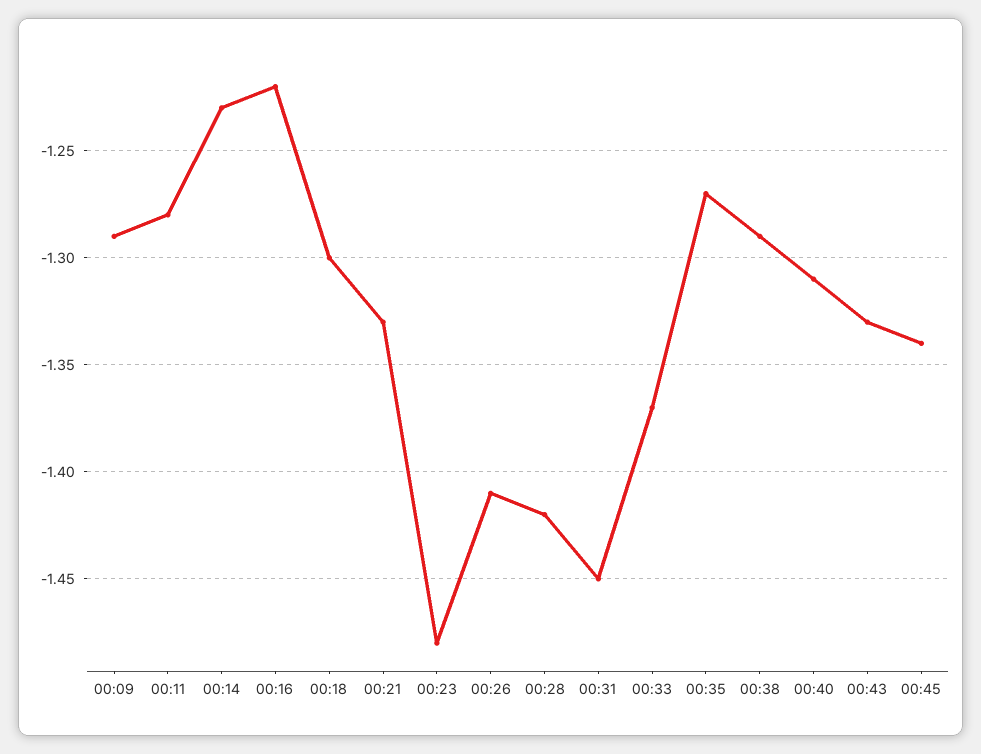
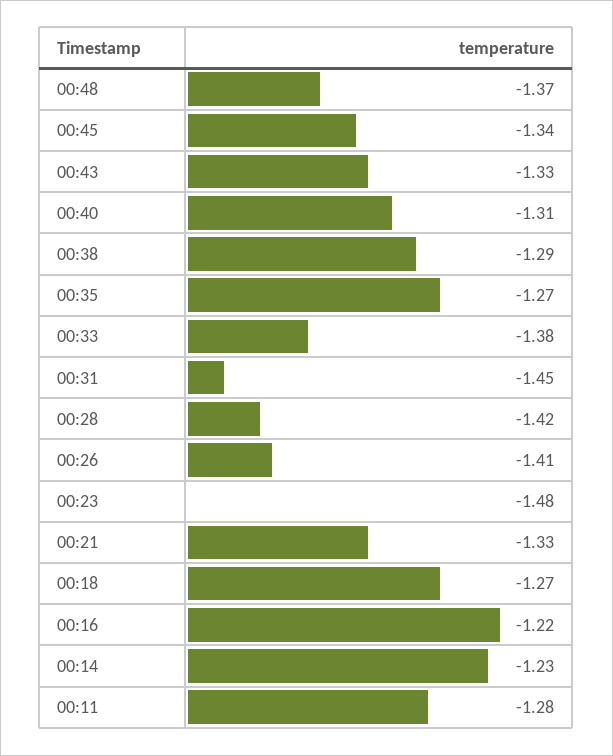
00:09: -1.29 -> none
00:18: -1.3 -> -1.27
00:33: -1.37 -> -1.38
00:48: none -> -1.37

